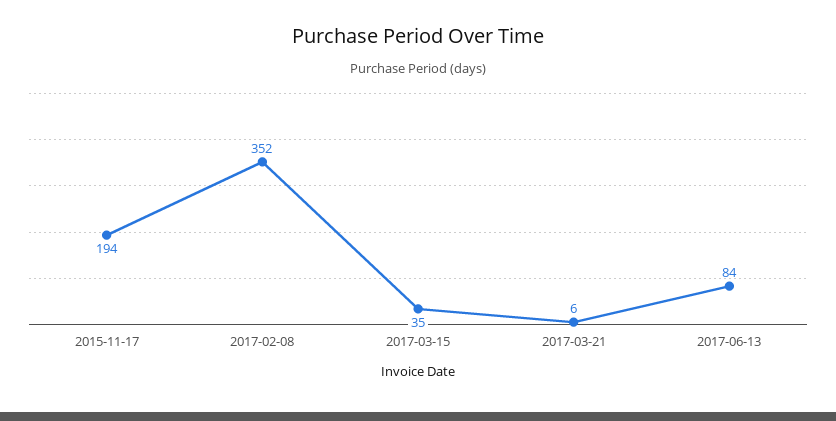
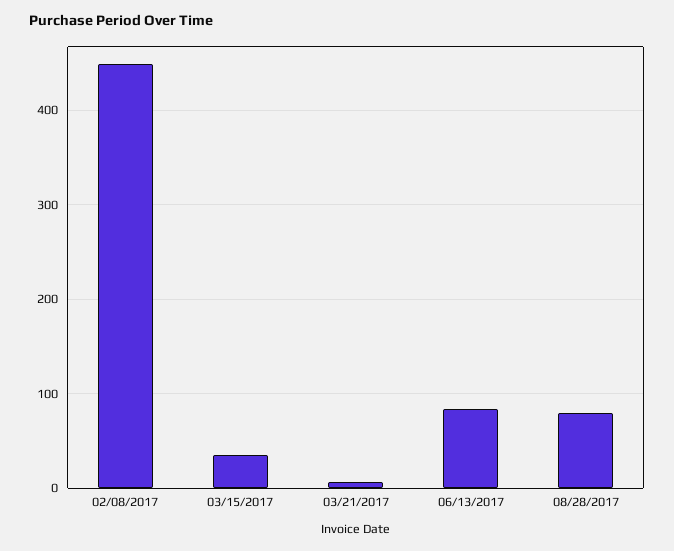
2015-11-17: 194 -> none
2017-02-08: 352 -> 450
08/28/2017: none -> 80

